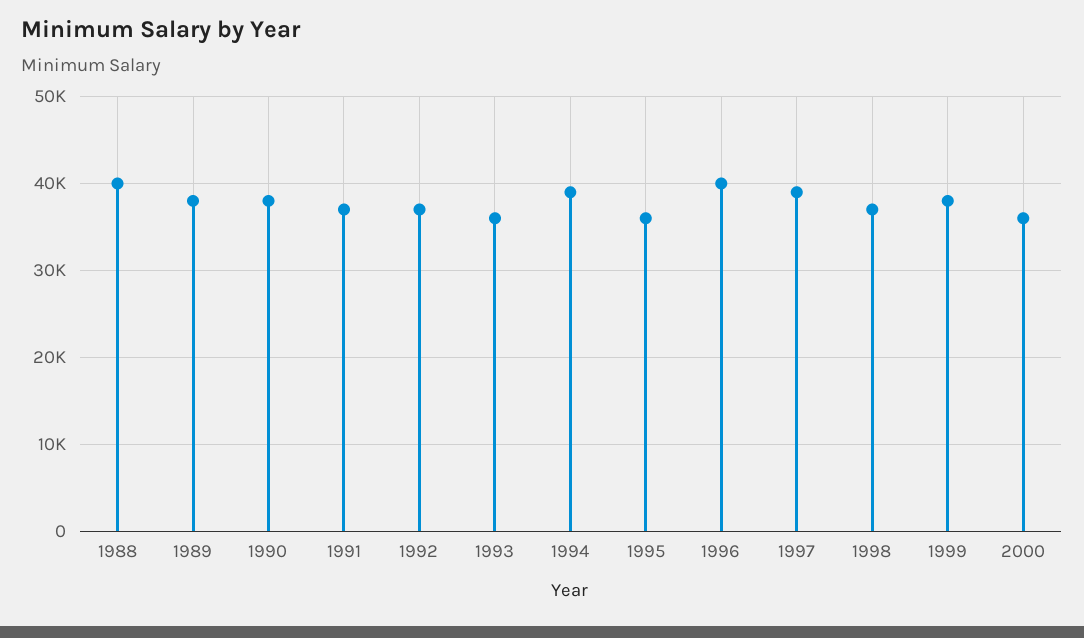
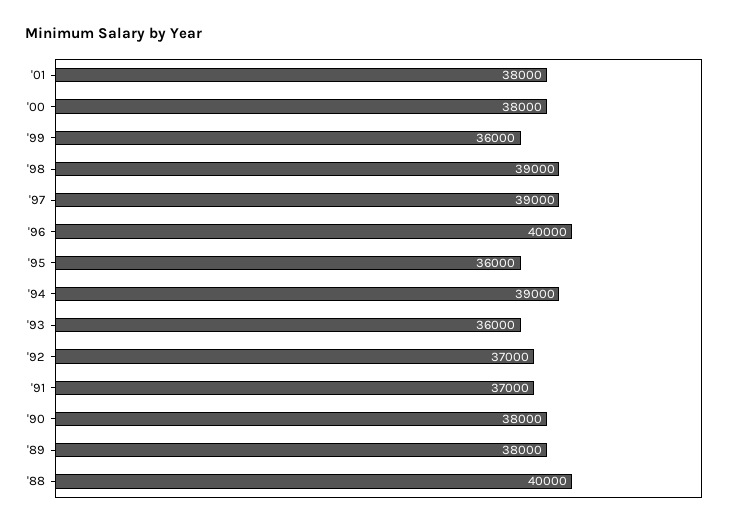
1998: 37000 -> 39000
1999: 38000 -> 36000
2000: 36000 -> 38000
'01: none -> 38000

